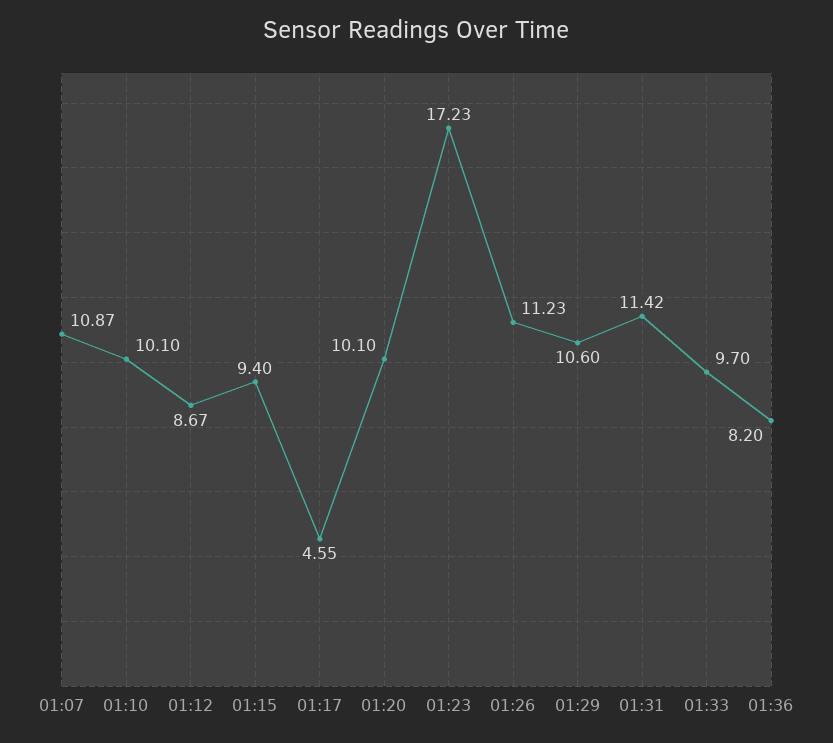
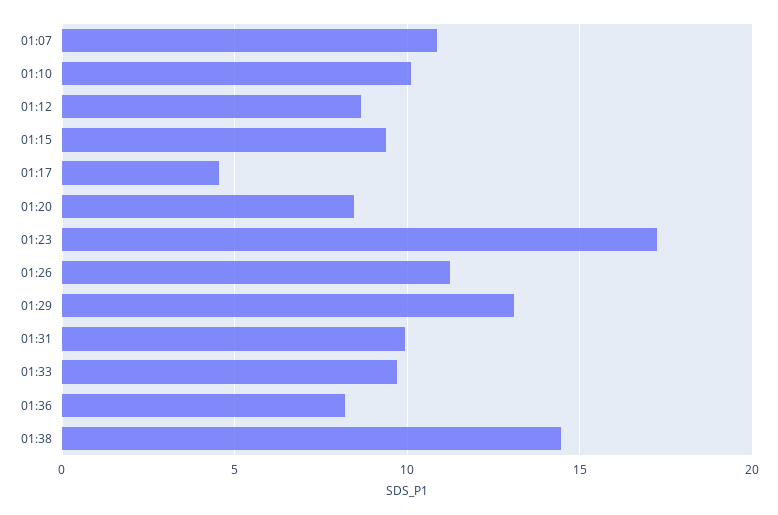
01:20: 10.1 -> 8.5
01:29: 10.6 -> 13
01:31: 11.42 -> 10
01:38: none -> 14.5

